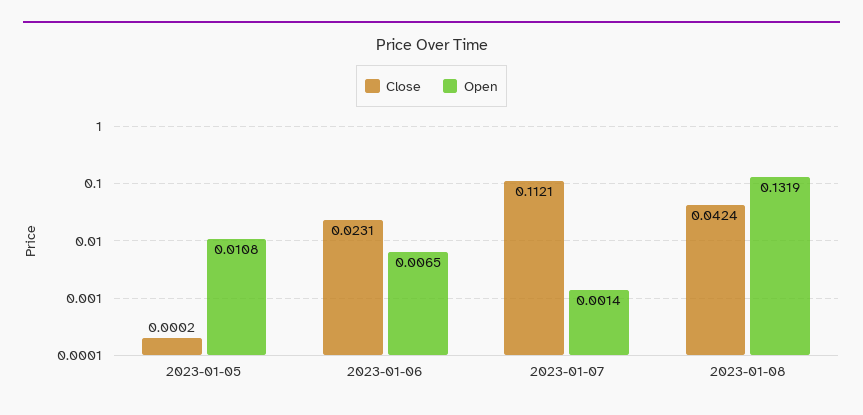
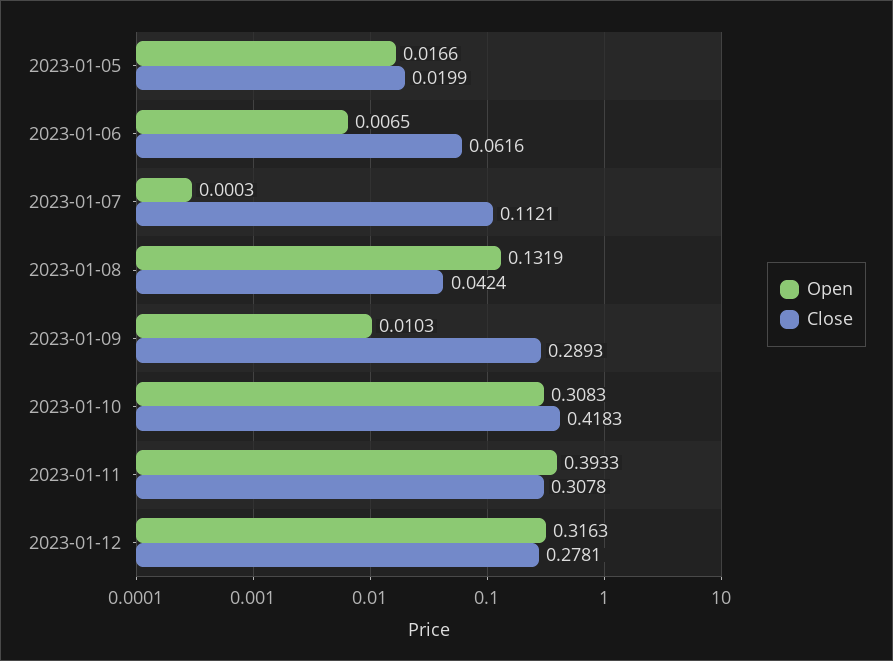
Close, 2023-01-05: 0.0002 -> 0.0199
Open, 2023-01-05: 0.0108 -> 0.0166
Close, 2023-01-06: 0.0231 -> 0.0616
Open, 2023-01-07: 0.0014 -> 0.0003
Open, 2023-01-09: none -> 0.0103
Close, 2023-01-09: none -> 0.2893
Open, 2023-01-10: none -> 0.3083
Close, 2023-01-10: none -> 0.4183
Open, 2023-01-11: none -> 0.3933
Close, 2023-01-11: none -> 0.3078
Open, 2023-01-12: none -> 0.3163
Close, 2023-01-12: none -> 0.2781

